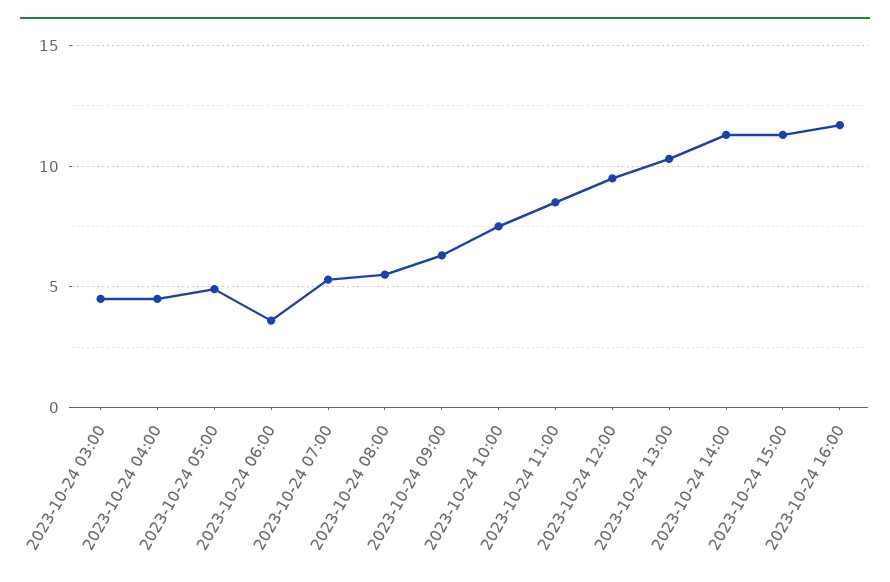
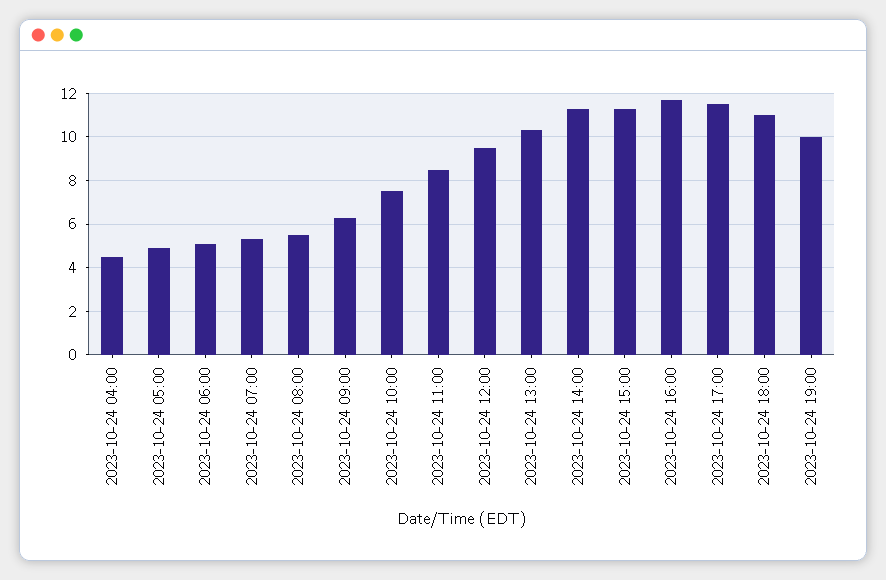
2023-10-24 03:00: 4.5 -> none
2023-10-24 06:00: 3.5 -> 5
2023-10-24 17:00: none -> 11.5
2023-10-24 18:00: none -> 11
2023-10-24 19:00: none -> 10

